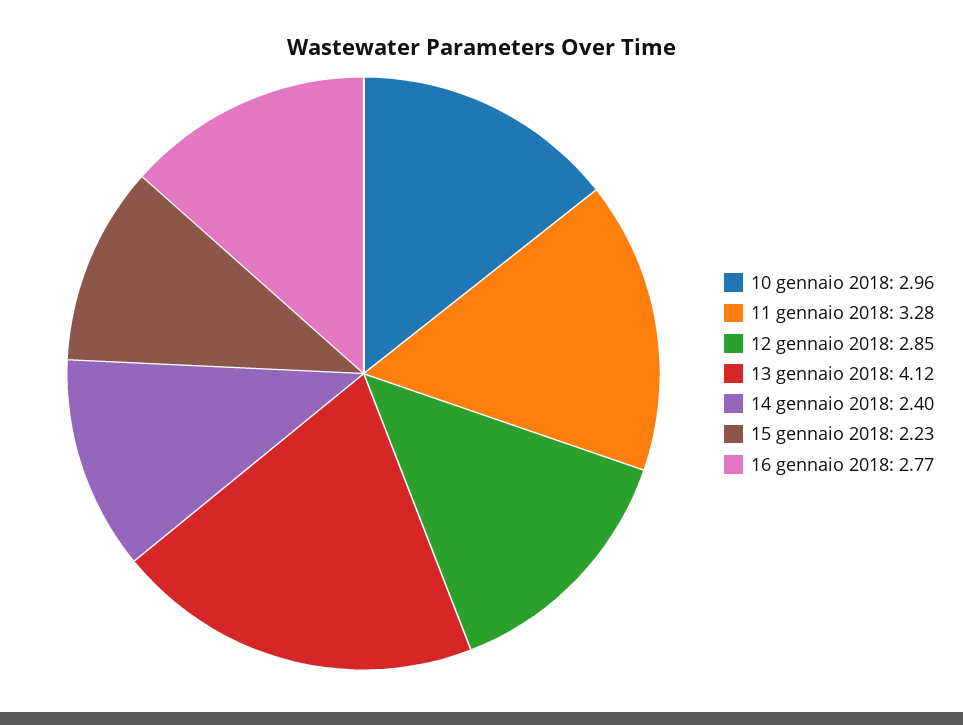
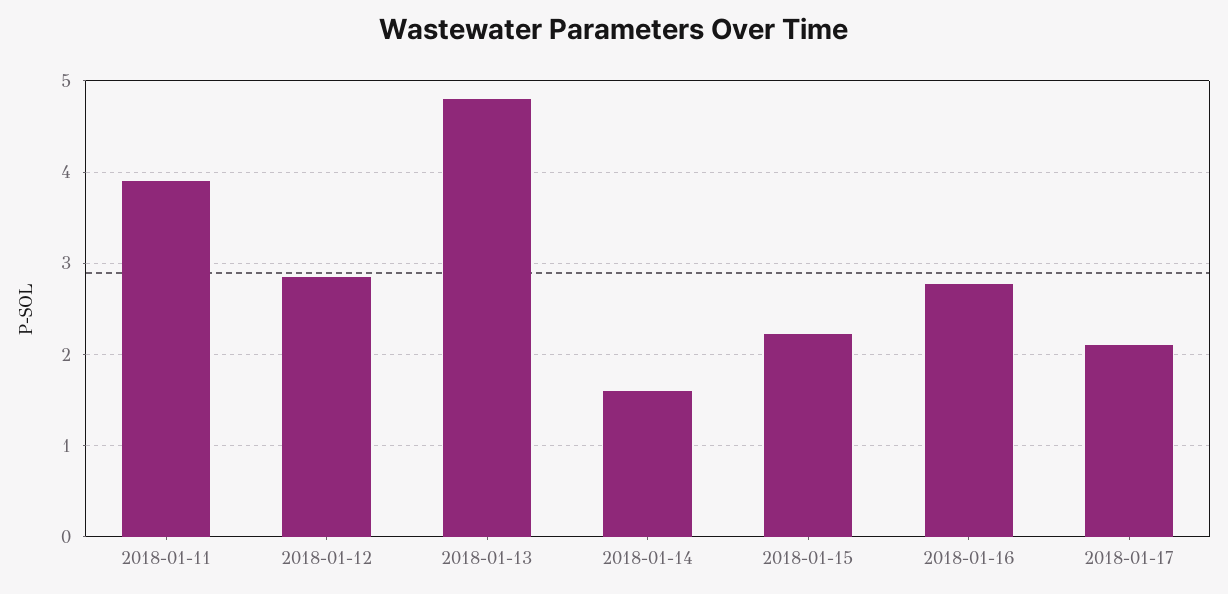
10 gennaio 2018: 2.96 -> none
11 gennaio 2018: 3.28 -> 3.9
13 gennaio 2018: 4.12 -> 4.8
14 gennaio 2018: 2.4 -> 1.6
2018-01-17: none -> 2.1

